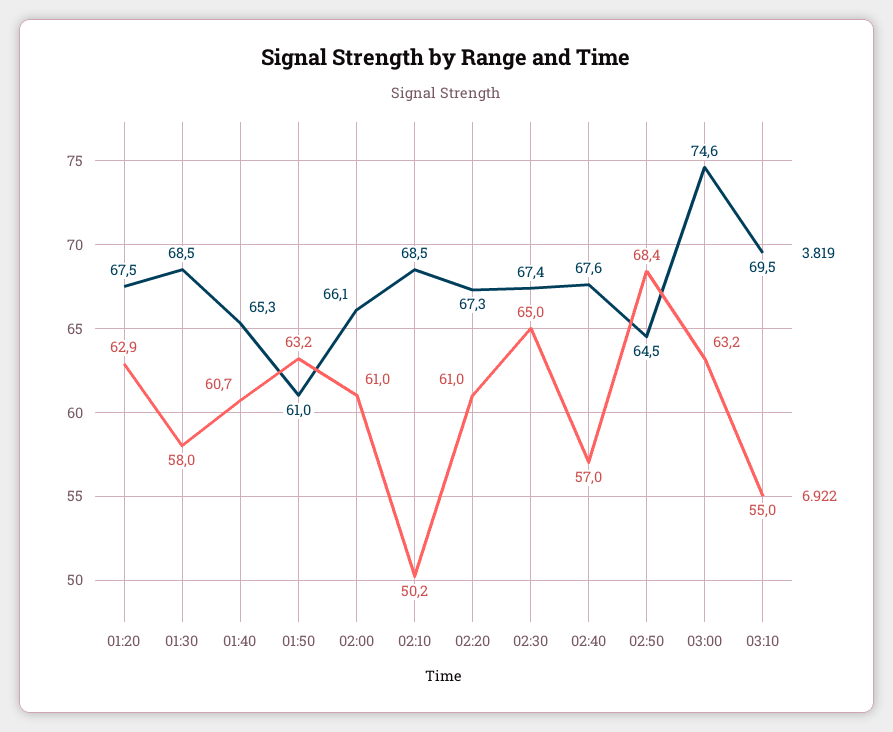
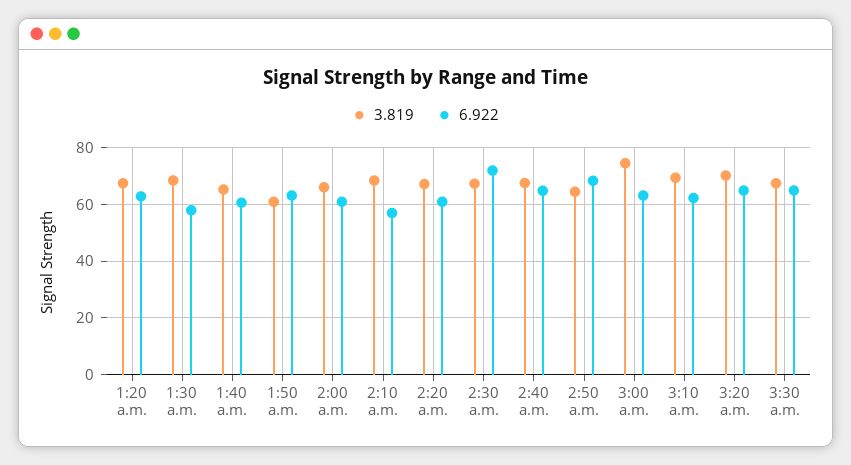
6.922, 02:10: 50.2 -> 57.5
6.922, 02:30: 65 -> 72.5
6.922, 02:40: 57 -> 65
6.922, 03:10: 55 -> 62.5
3.819, 3:20 a.m.: none -> 70
6.922, 3:20 a.m.: none -> 65
3.819, 3:30 a.m.: none -> 67.5
6.922, 3:30 a.m.: none -> 65

